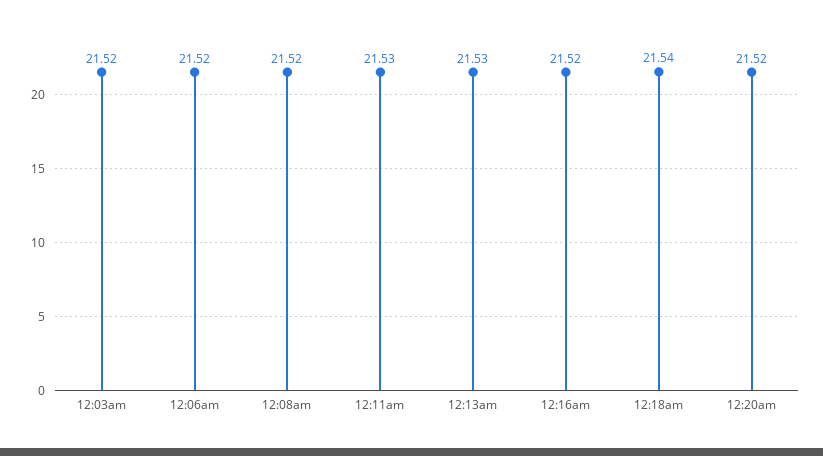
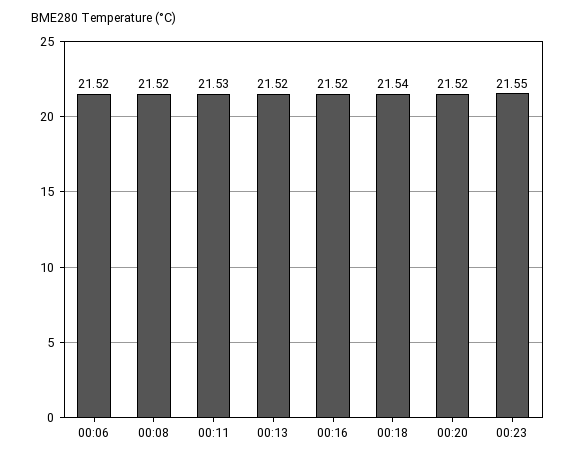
12:03am: 21.52 -> none
12:13am: 21.53 -> 21.52
00:23: none -> 21.55

